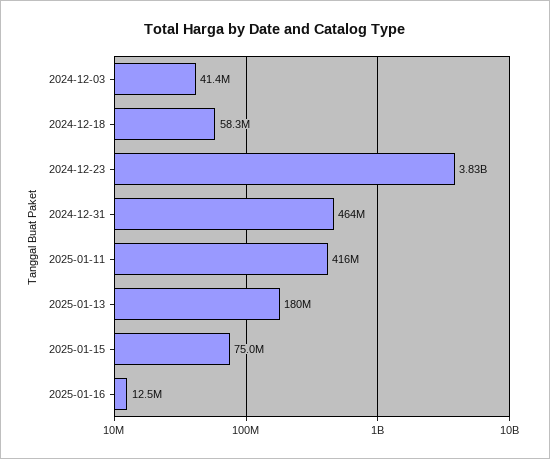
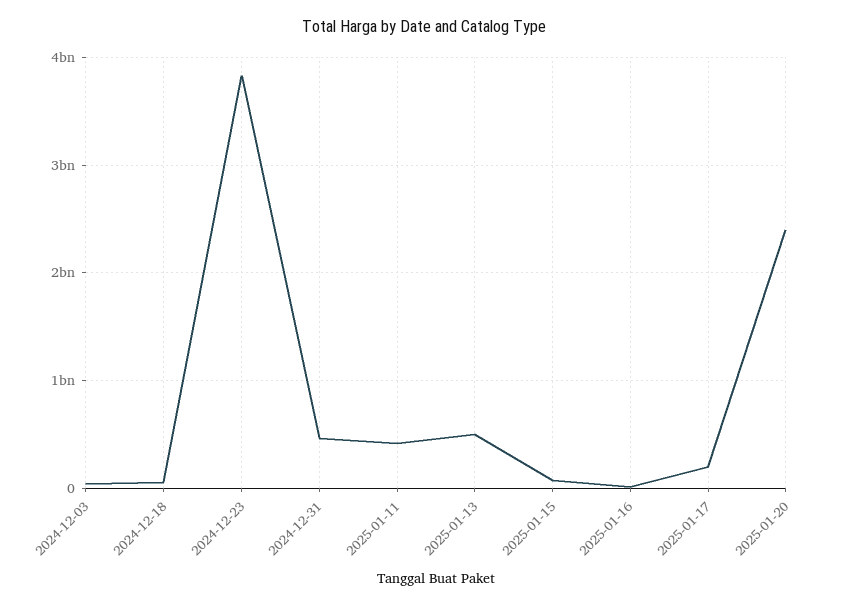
2025-01-13: 180000000 -> 500000000
2025-01-17: none -> 200000000
2025-01-20: none -> 2400000000

